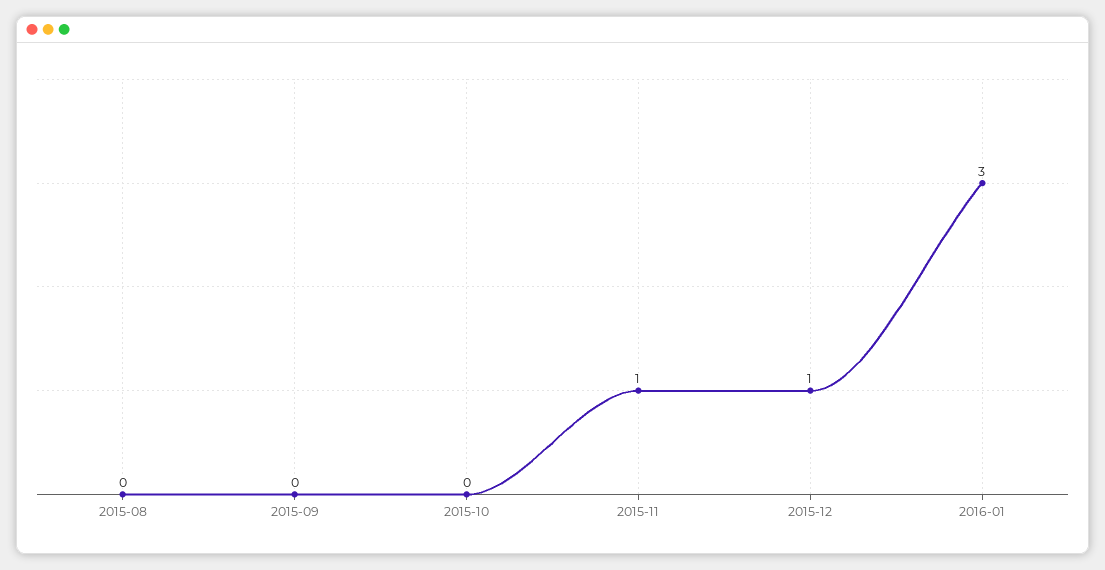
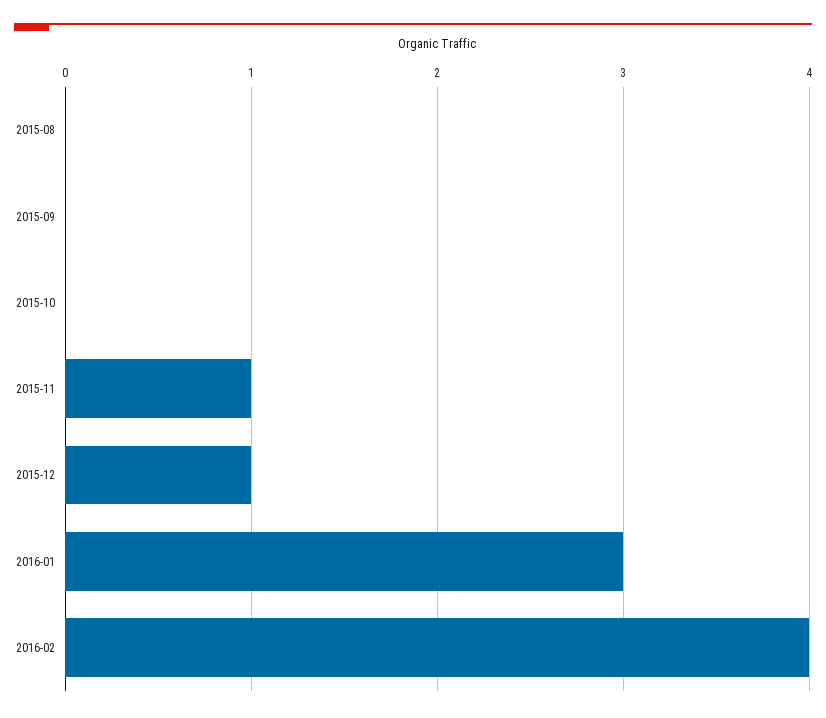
2016-02: none -> 4

